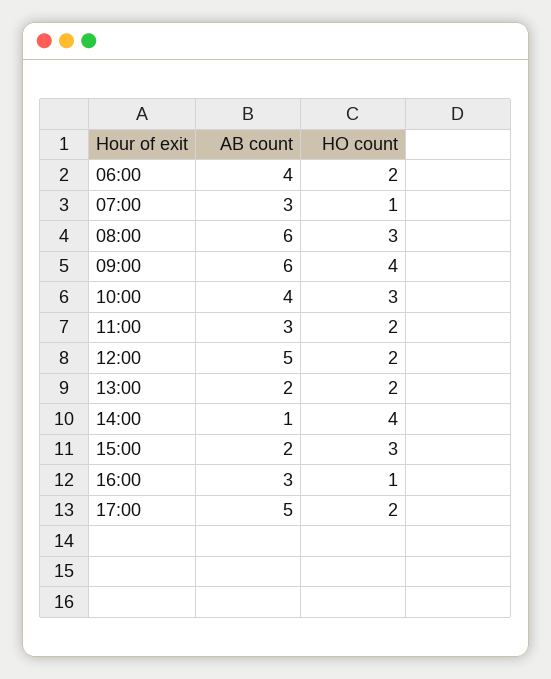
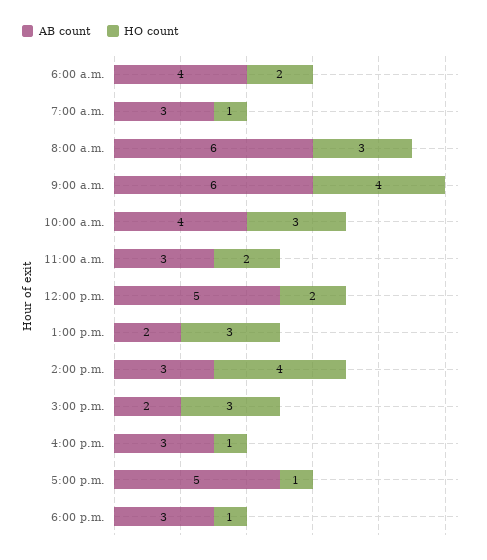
HO count, 13:00: 2 -> 3
AB count, 14:00: 1 -> 3
HO count, 17:00: 2 -> 1
AB count, 6:00 p.m.: none -> 3
HO count, 6:00 p.m.: none -> 1

